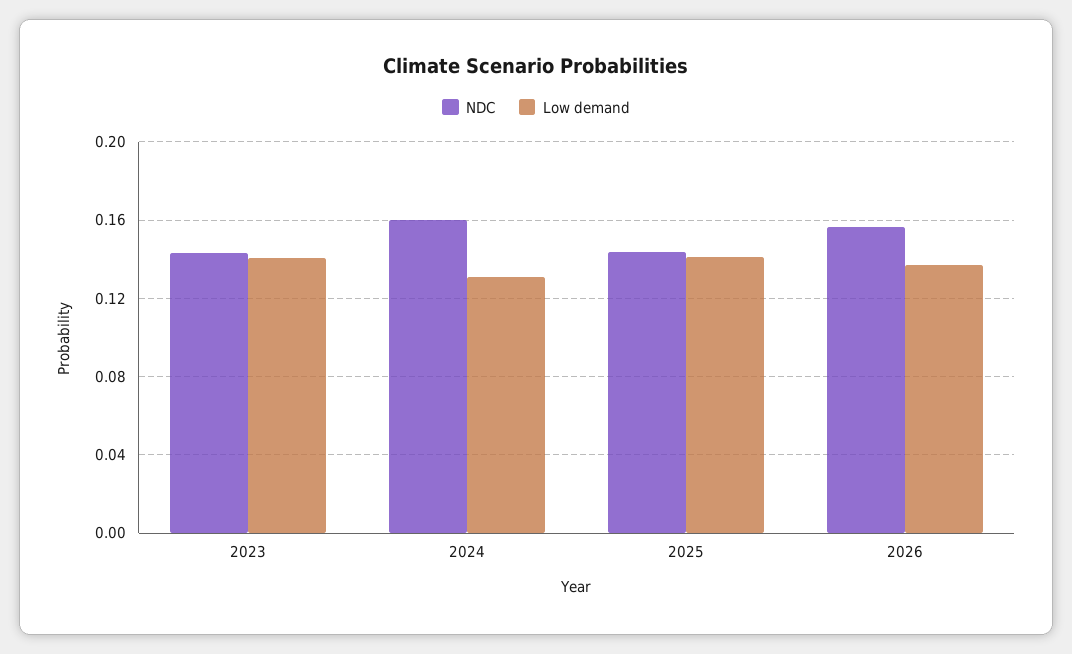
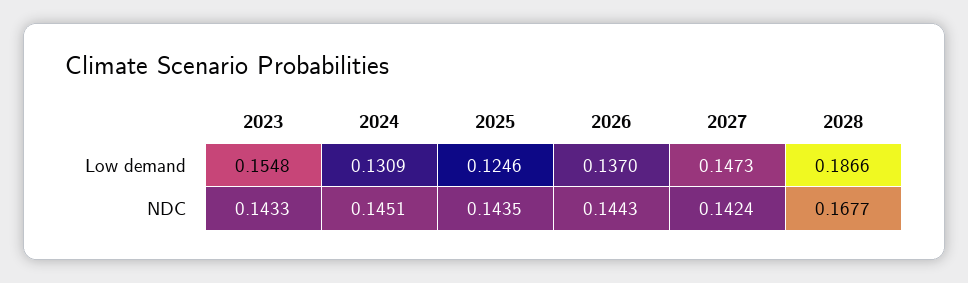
Low demand, 2023: 0.14 -> 0.1548
NDC, 2024: 0.16 -> 0.1451
Low demand, 2025: 0.14 -> 0.1246
NDC, 2026: 0.155 -> 0.1443
Low demand, 2027: none -> 0.1473
Low demand, 2028: none -> 0.1866
NDC, 2027: none -> 0.1424
NDC, 2028: none -> 0.1677

